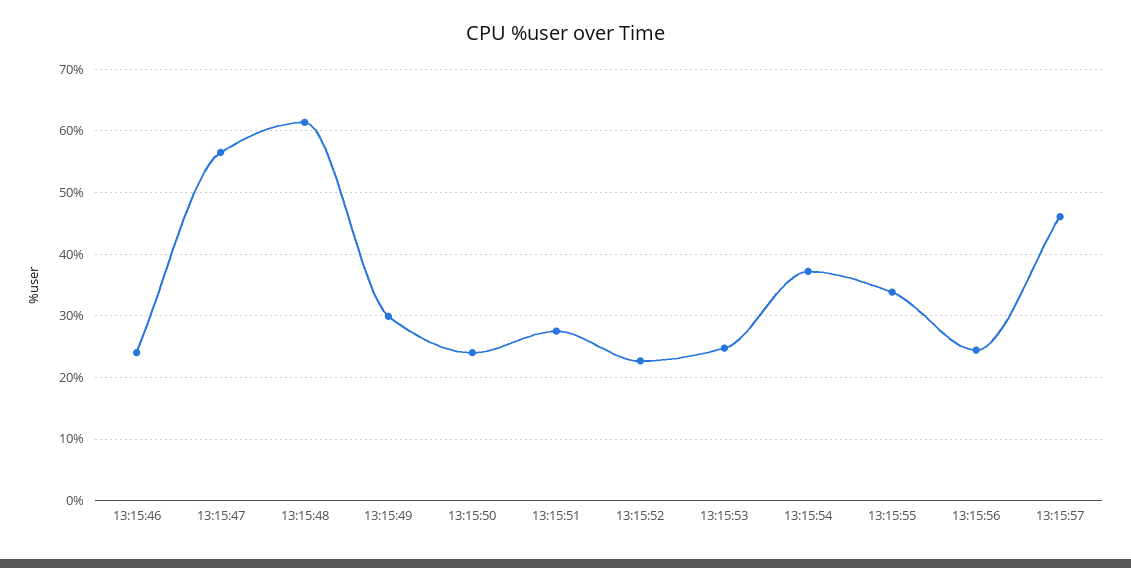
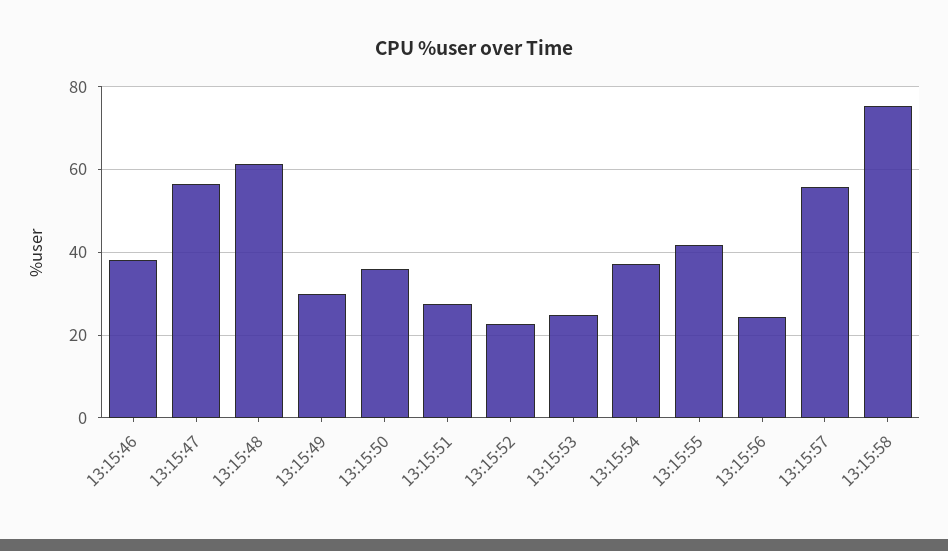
13:15:46: 24 -> 38
13:15:50: 24 -> 36
13:15:55: 34 -> 42
13:15:57: 46 -> 56
13:15:58: none -> 76

